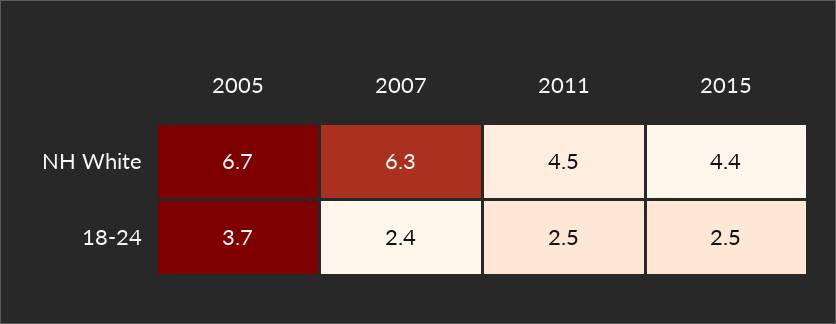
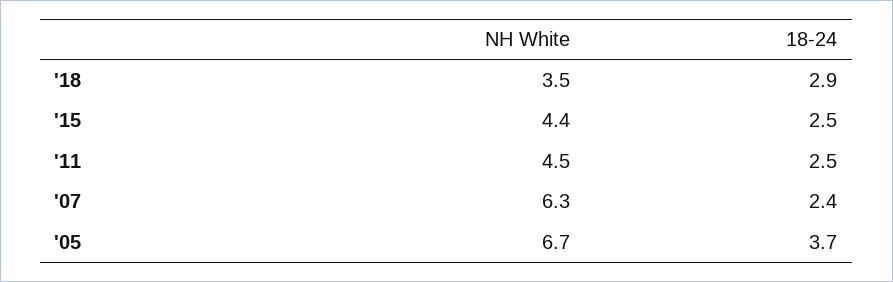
'18, NH White: none -> 3.5
'18, 18-24: none -> 2.9

